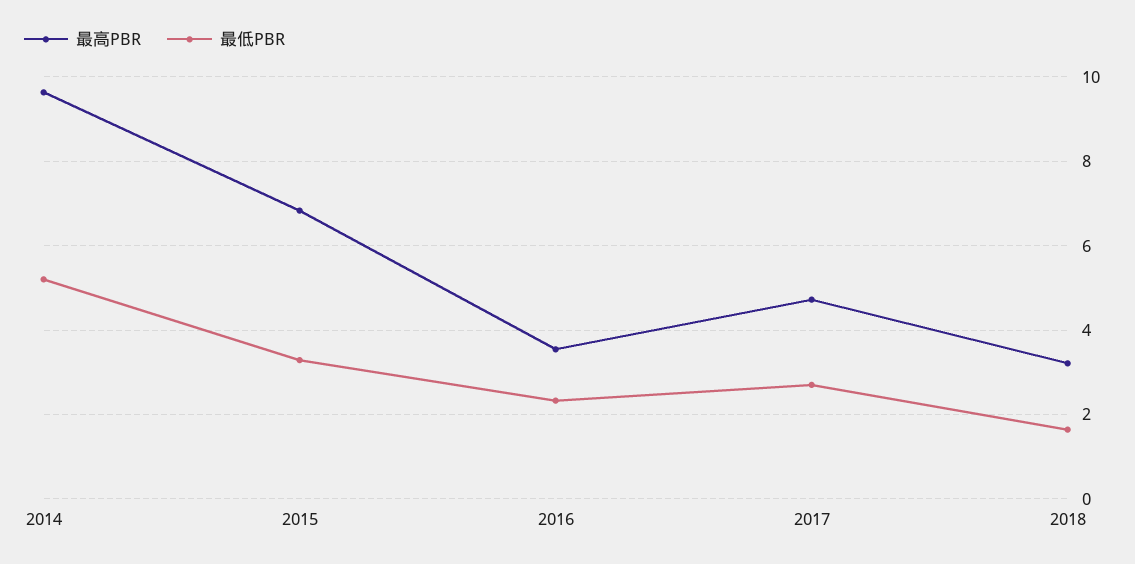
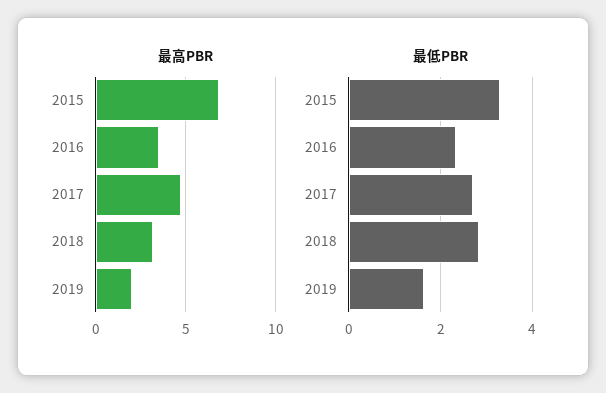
最高PBR, 2014: 9.6 -> none
最低PBR, 2014: 5.2 -> none
最低PBR, 2018: 1.6 -> 2.8
最高PBR, 2019: none -> 2
最低PBR, 2019: none -> 1.6

